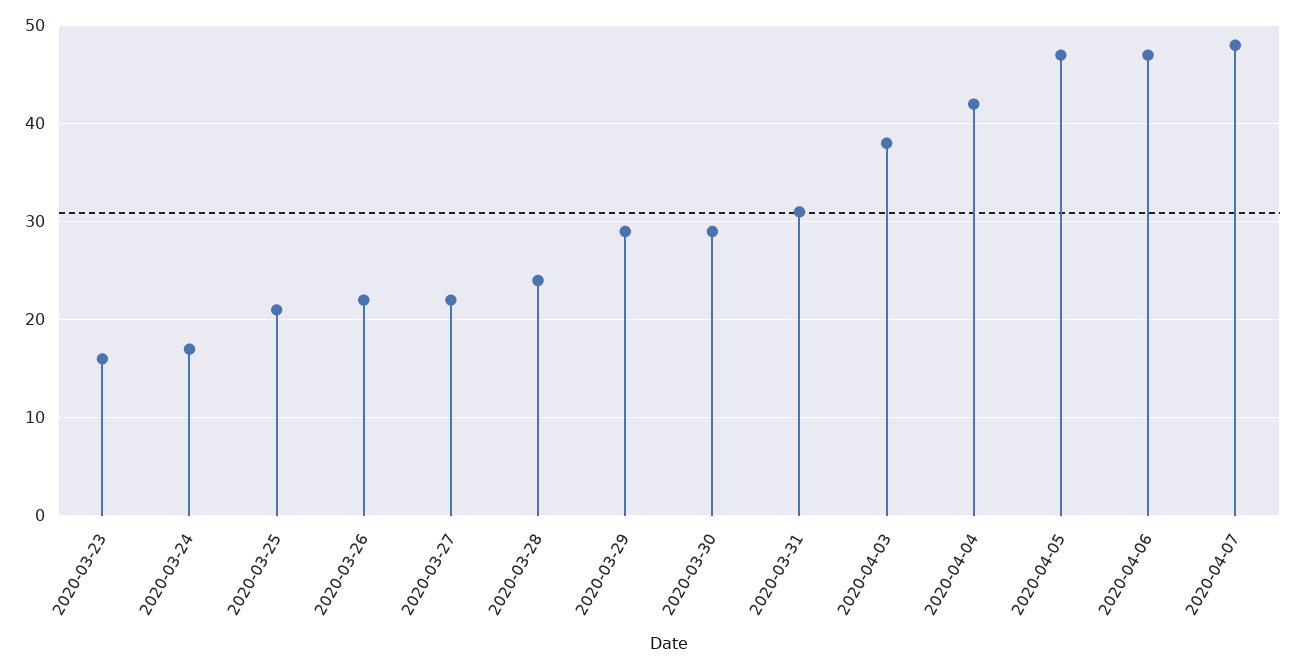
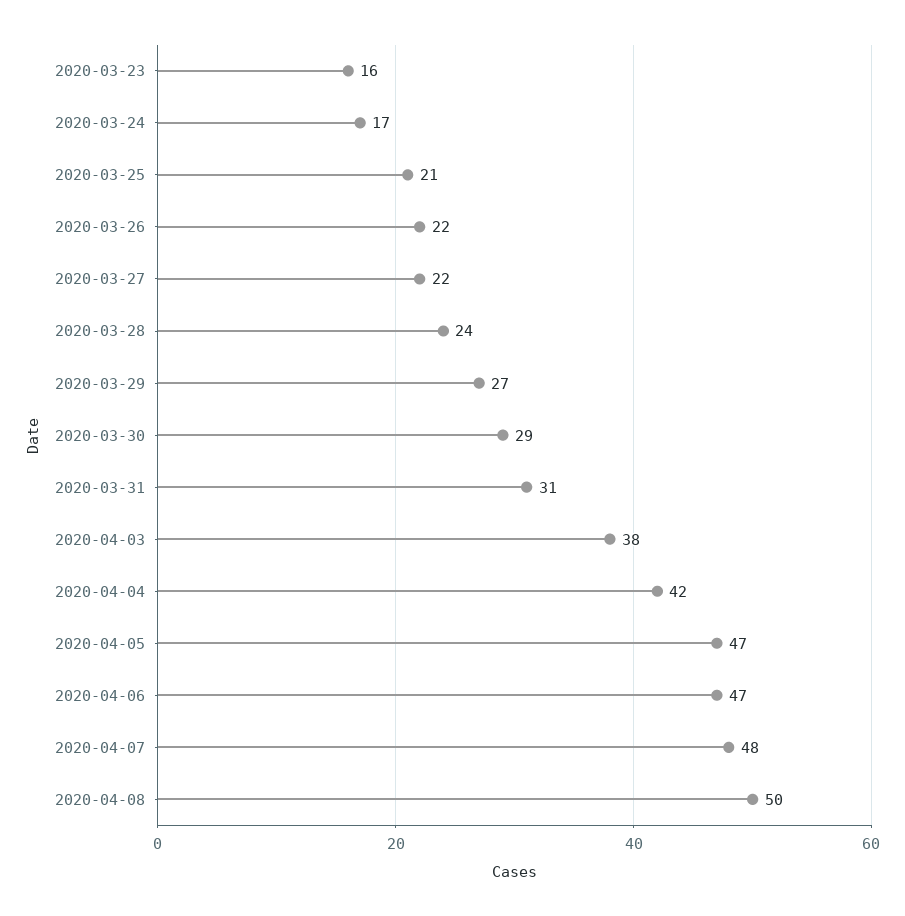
2020-03-29: 29 -> 27
2020-04-08: none -> 50

